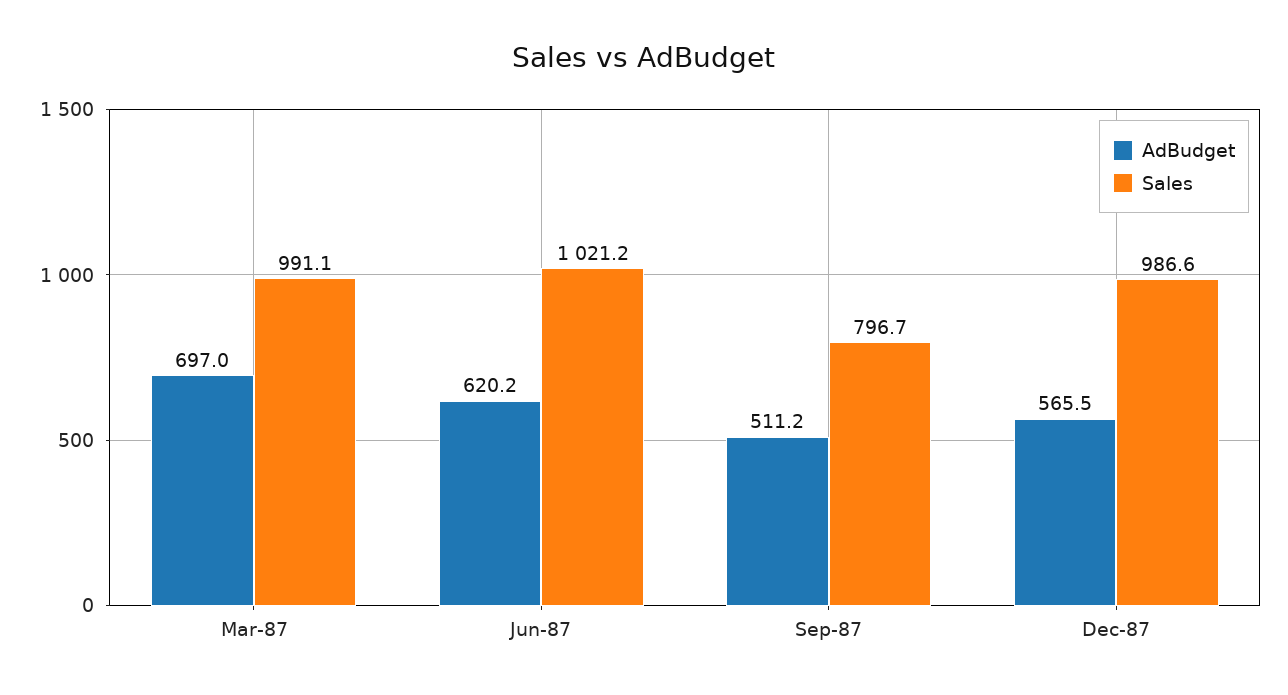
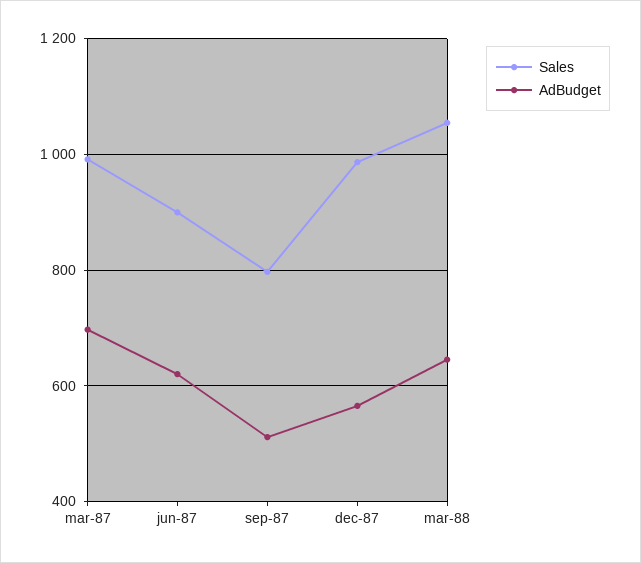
Sales, Jun-87: 1021.2 -> 900
Sales, mar-88: none -> 1060
AdBudget, mar-88: none -> 640

